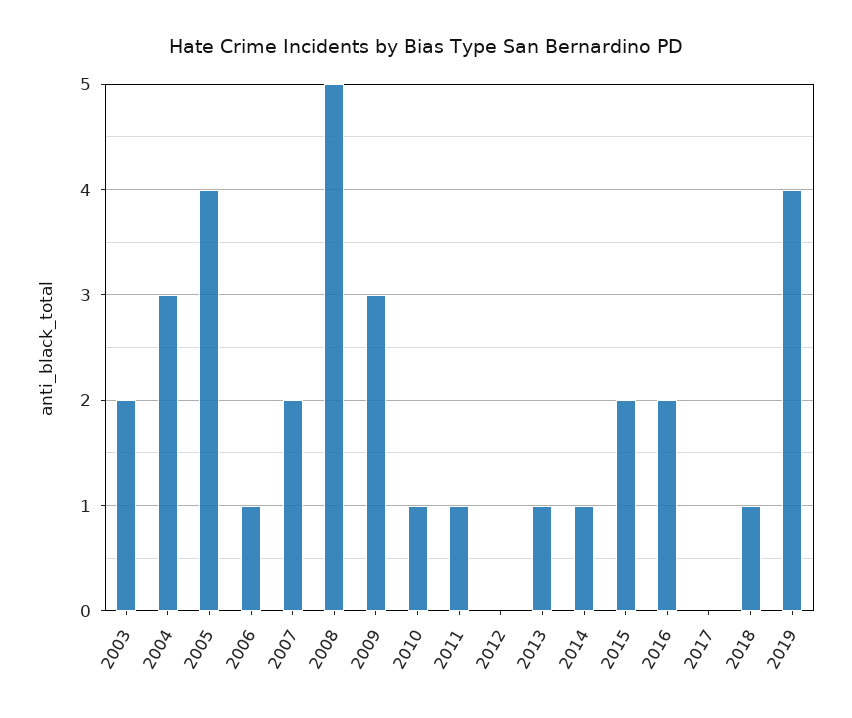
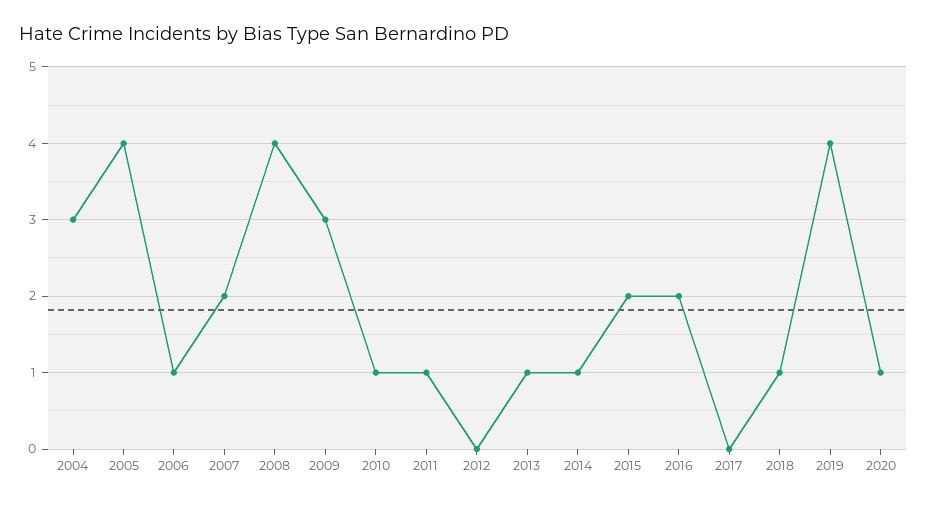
2003: 2 -> none
2008: 5 -> 4
2020: none -> 1

